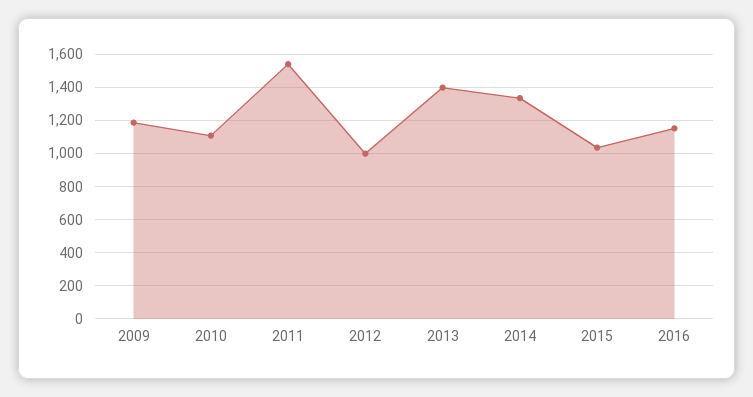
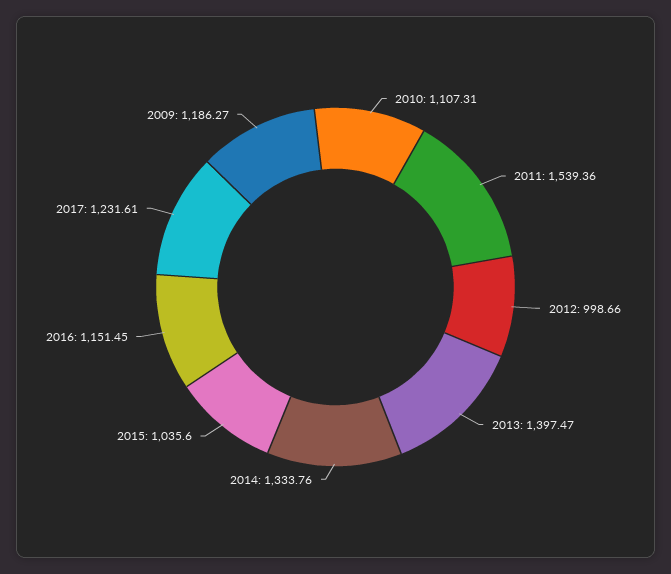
2017: none -> 1231.61

